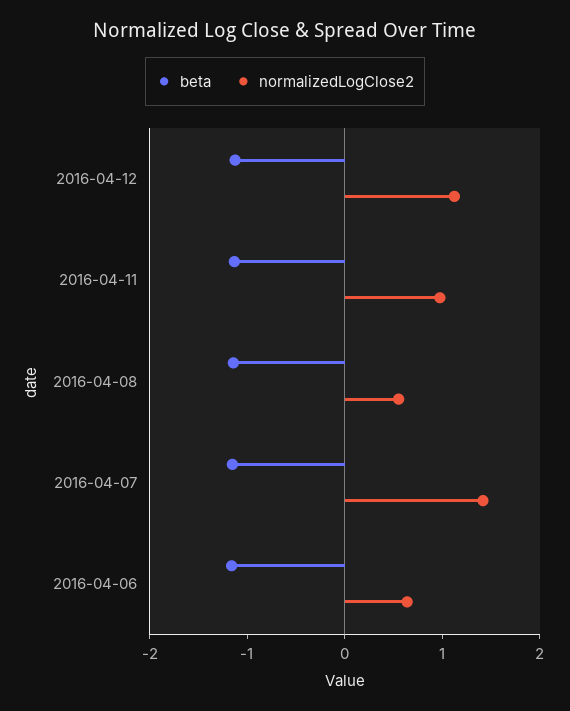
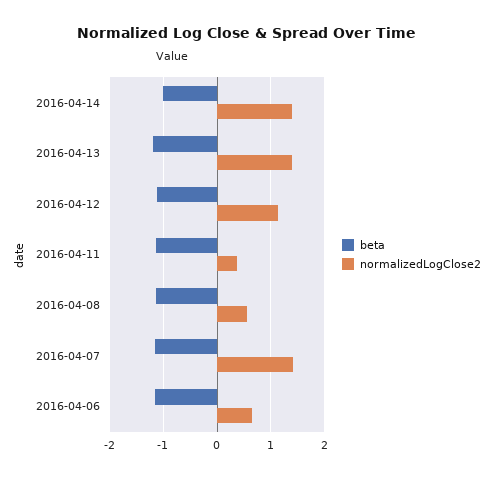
normalizedLogClose2, 2016-04-11: 1 -> 0.4
beta, 2016-04-14: none -> -1
normalizedLogClose2, 2016-04-14: none -> 1.4
beta, 2016-04-13: none -> -1.2
normalizedLogClose2, 2016-04-13: none -> 1.4

